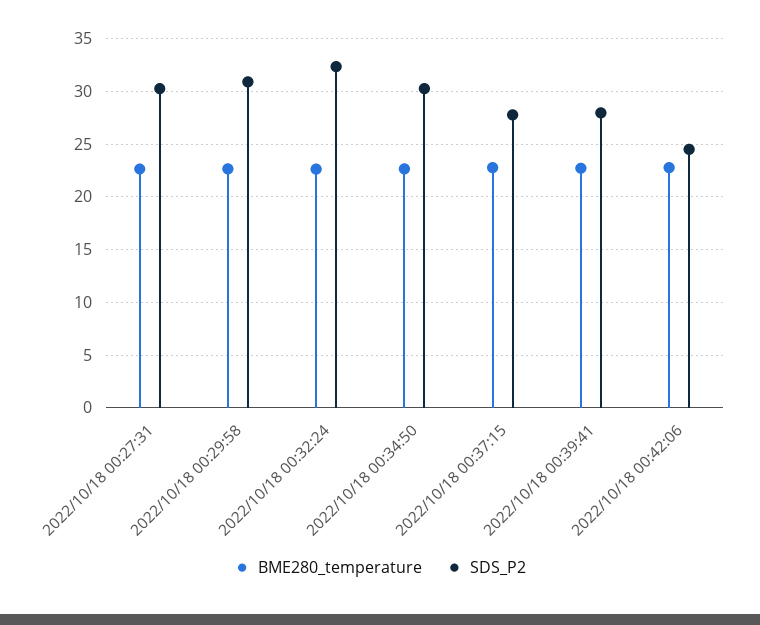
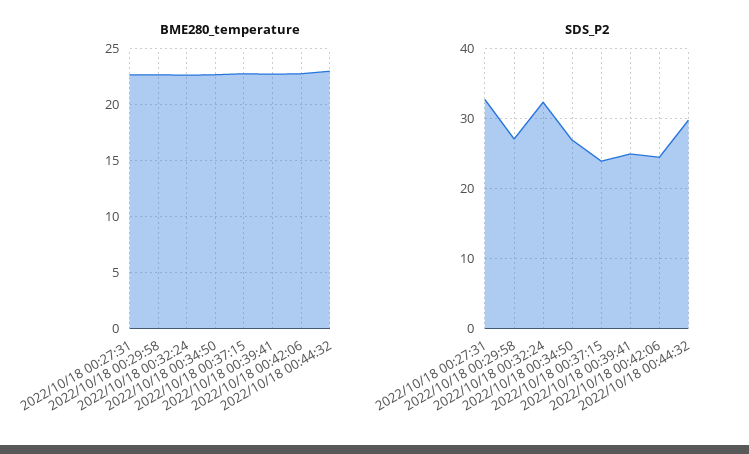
SDS_P2, 2022/10/18 00:27:31: 30 -> 33
SDS_P2, 2022/10/18 00:29:58: 31 -> 27
SDS_P2, 2022/10/18 00:34:50: 30 -> 27
SDS_P2, 2022/10/18 00:37:15: 28 -> 24
SDS_P2, 2022/10/18 00:39:41: 28 -> 25
BME280_temperature, 2022/10/18 00:44:32: none -> 23
SDS_P2, 2022/10/18 00:44:32: none -> 30

